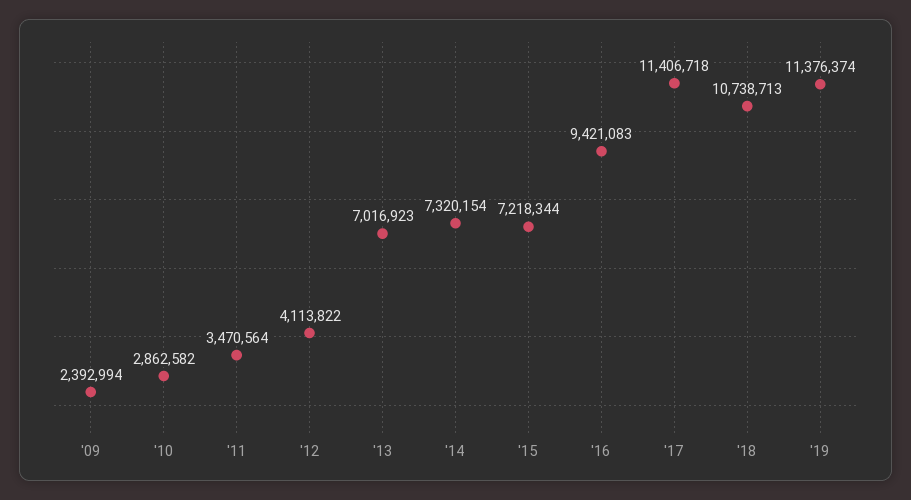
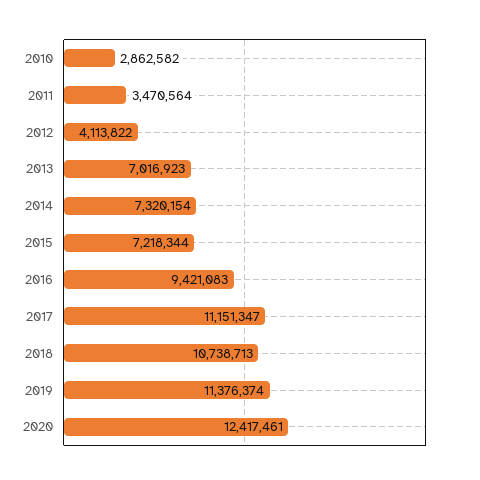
'09: 2392994 -> none
'17: 11406718 -> 11151347
2020: none -> 12417461

